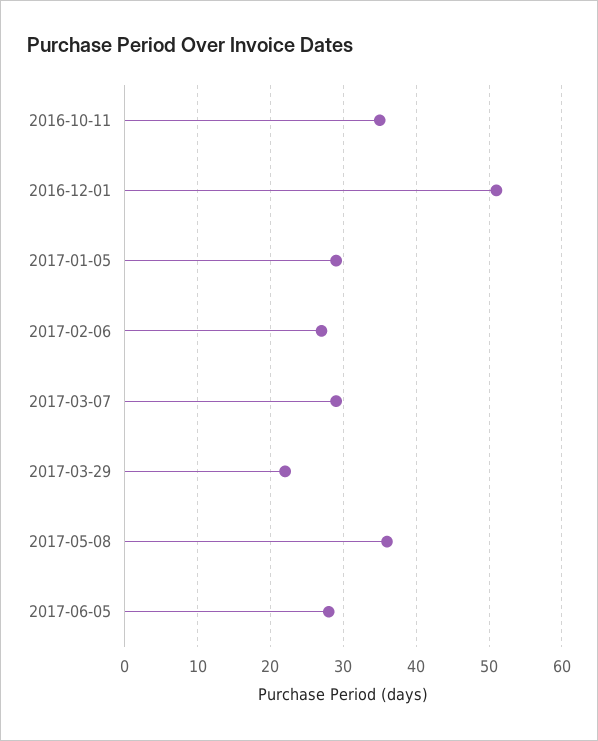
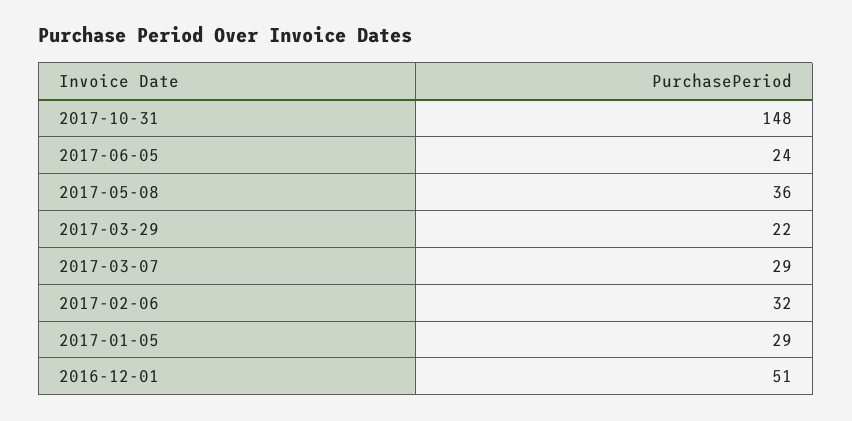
2016-10-11: 35 -> none
2017-02-06: 27 -> 32
2017-06-05: 28 -> 24
2017-10-31: none -> 148

